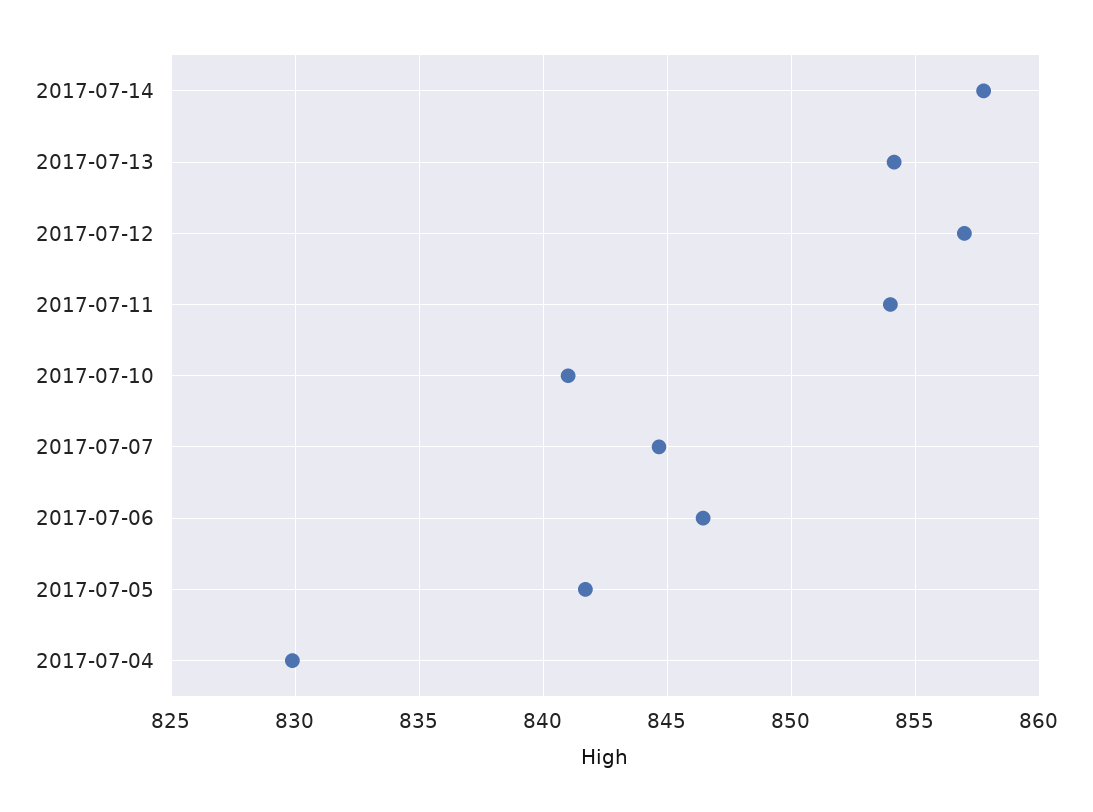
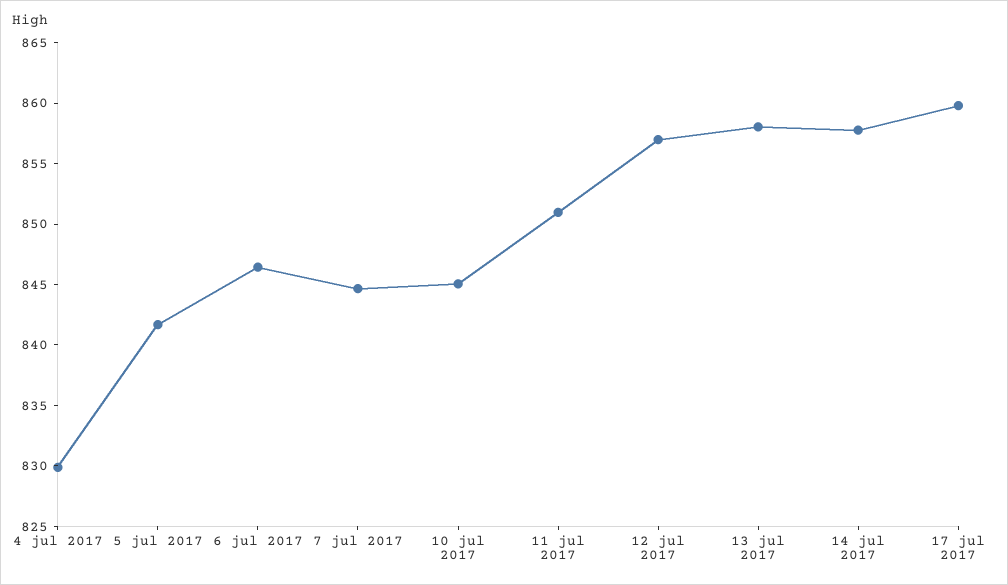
2017-07-13: 854 -> 858
2017-07-11: 854 -> 851
2017-07-10: 841 -> 845
17 jul 2017: none -> 860

